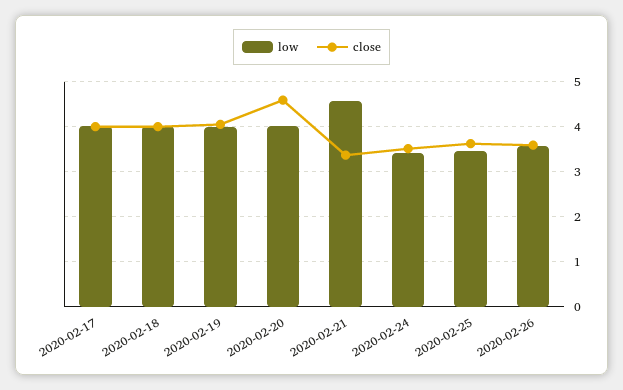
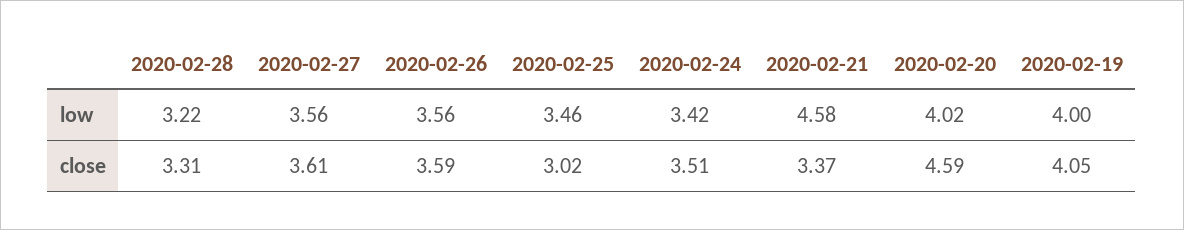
low, 2020-02-17: 4 -> none
close, 2020-02-17: 4 -> none
low, 2020-02-18: 4 -> none
close, 2020-02-18: 4 -> none
close, 2020-02-25: 3.6 -> 3.02
low, 2020-02-28: none -> 3.22
low, 2020-02-27: none -> 3.56
close, 2020-02-28: none -> 3.31
close, 2020-02-27: none -> 3.61

